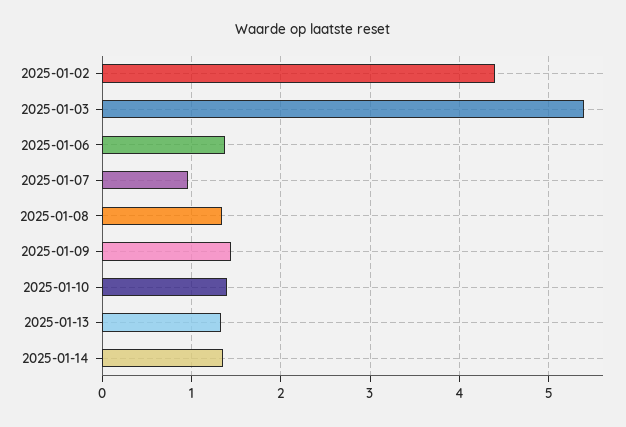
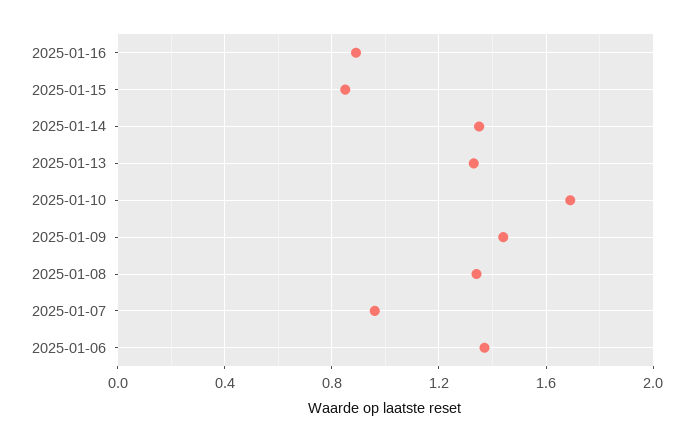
2025-01-02: 4.4 -> none
2025-01-03: 5.4 -> none
2025-01-10: 1.4 -> 1.7
2025-01-16: none -> 0.9
2025-01-15: none -> 0.85

